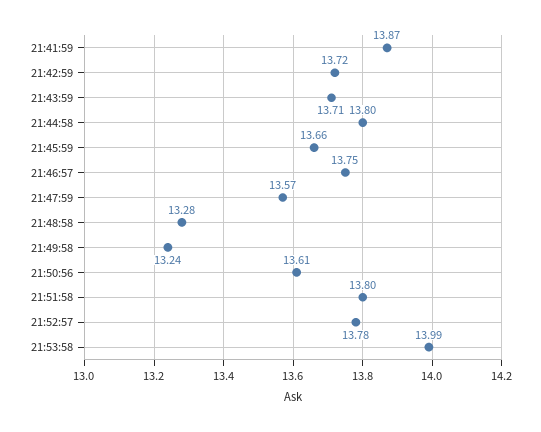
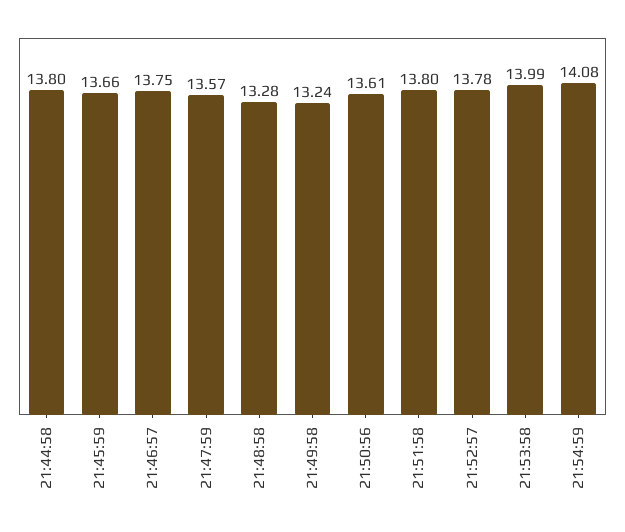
21:41:59: 13.87 -> none
21:42:59: 13.72 -> none
21:43:59: 13.71 -> none
21:54:59: none -> 14.08

